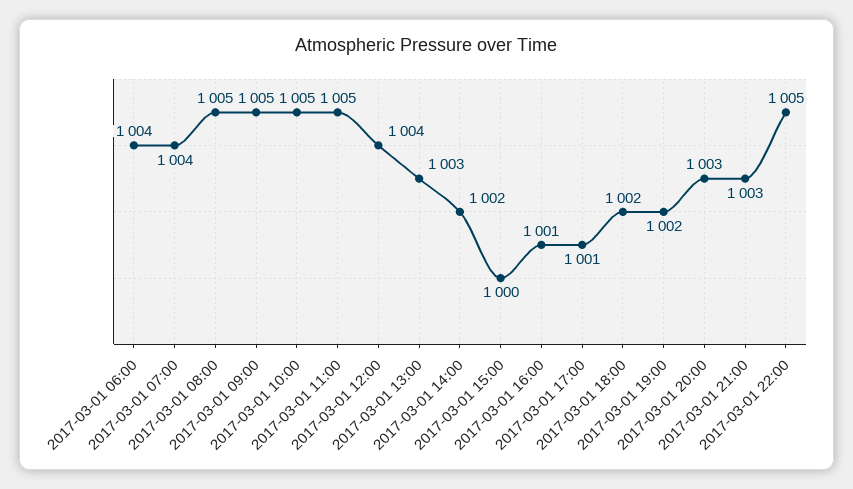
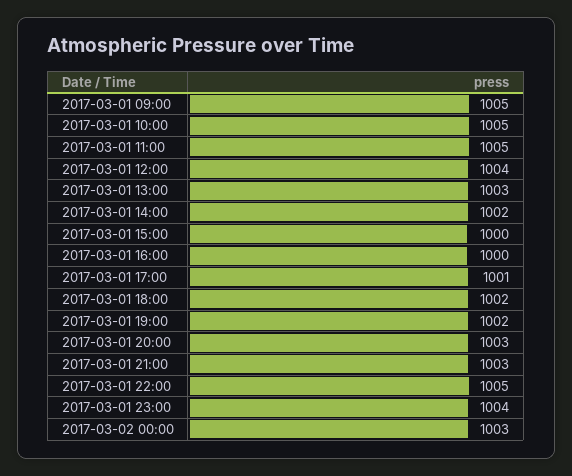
2017-03-01 06:00: 1004 -> none
2017-03-01 07:00: 1004 -> none
2017-03-01 08:00: 1005 -> none
2017-03-01 16:00: 1001 -> 1000
2017-03-01 23:00: none -> 1004
2017-03-02 00:00: none -> 1003

